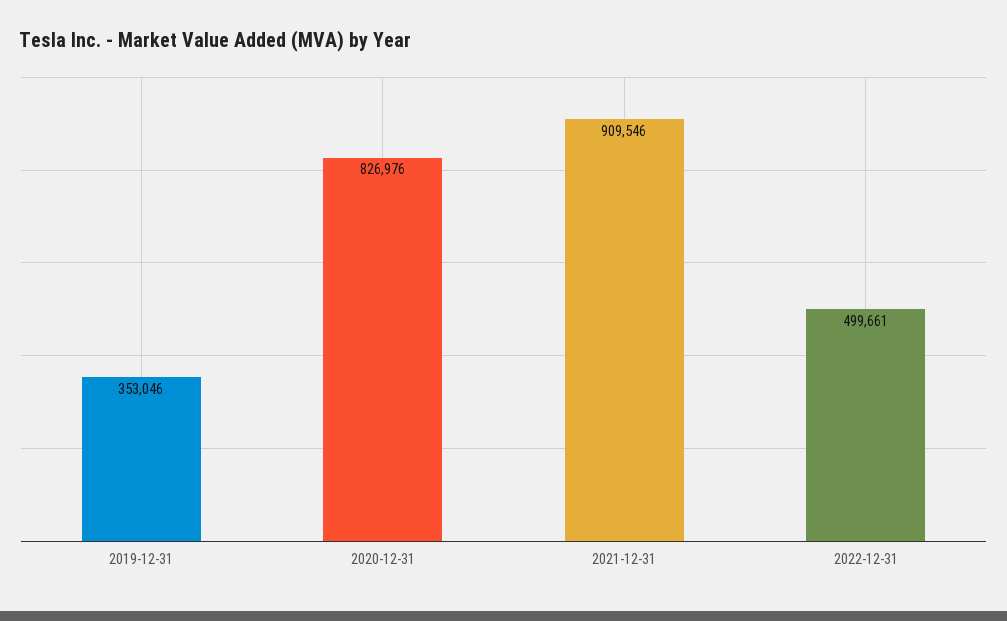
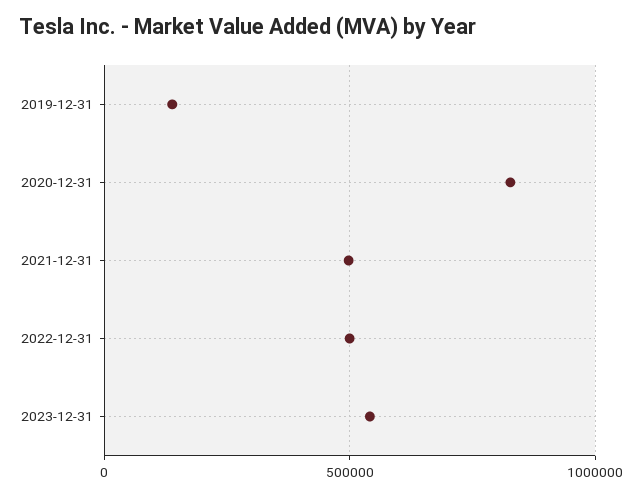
2019-12-31: 353046 -> 150000
2021-12-31: 909546 -> 500000
2023-12-31: none -> 550000

